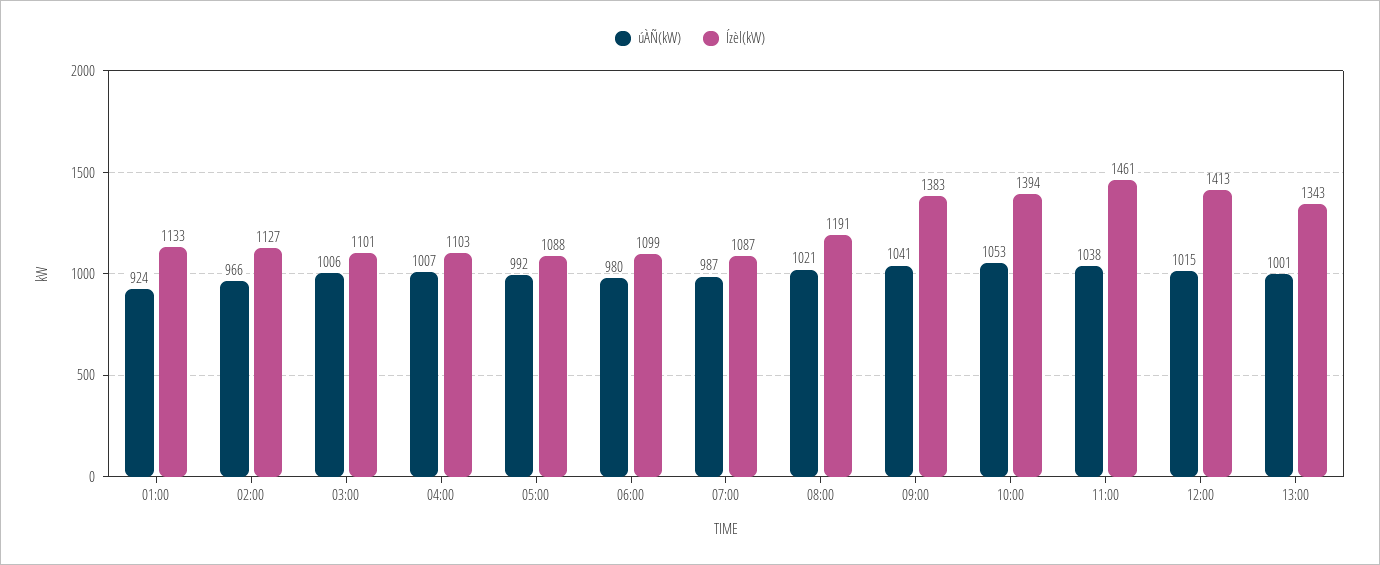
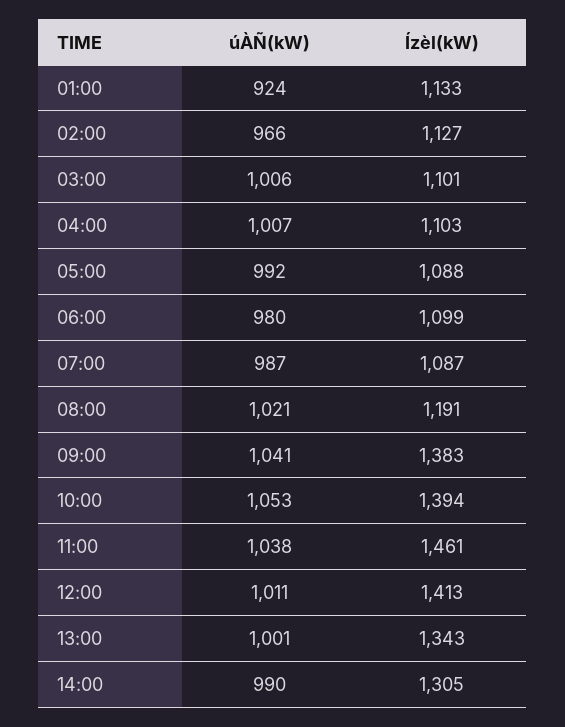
úÀÑ(kW), 12:00: 1015 -> 1011
úÀÑ(kW), 14:00: none -> 990
Ízèl(kW), 14:00: none -> 1305

